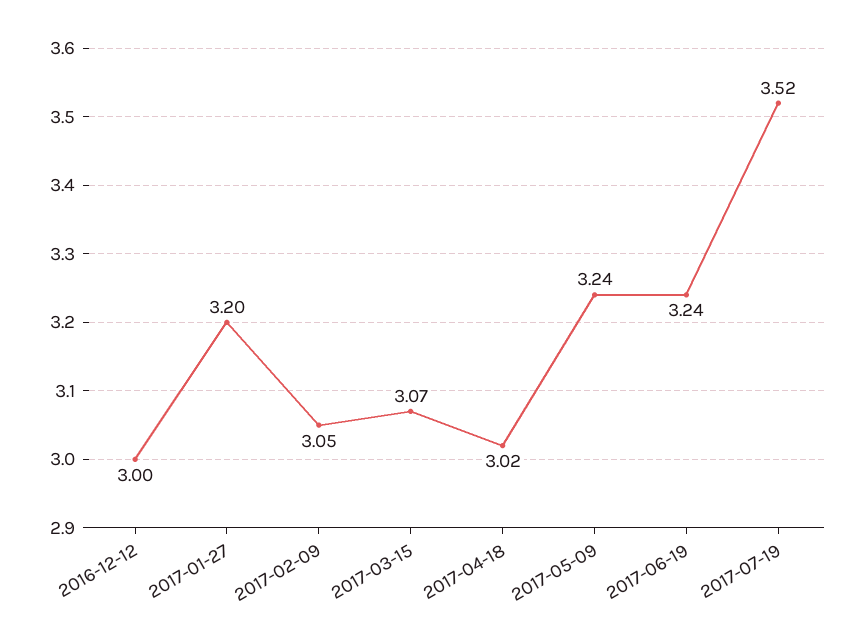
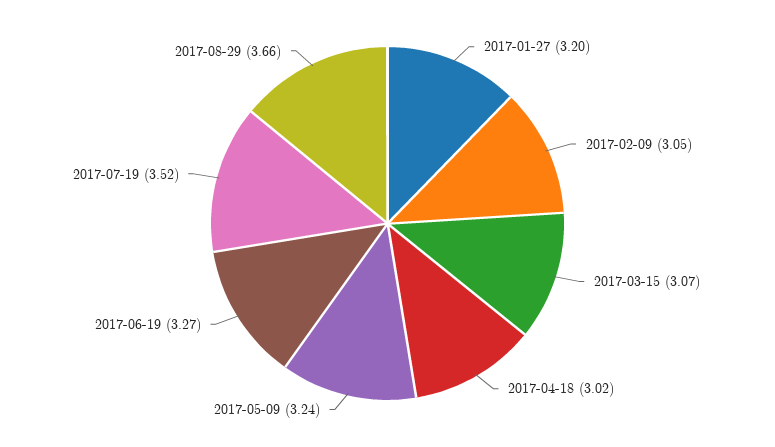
2016-12-12: 3 -> none
2017-06-19: 3.24 -> 3.27
2017-08-29: none -> 3.66

